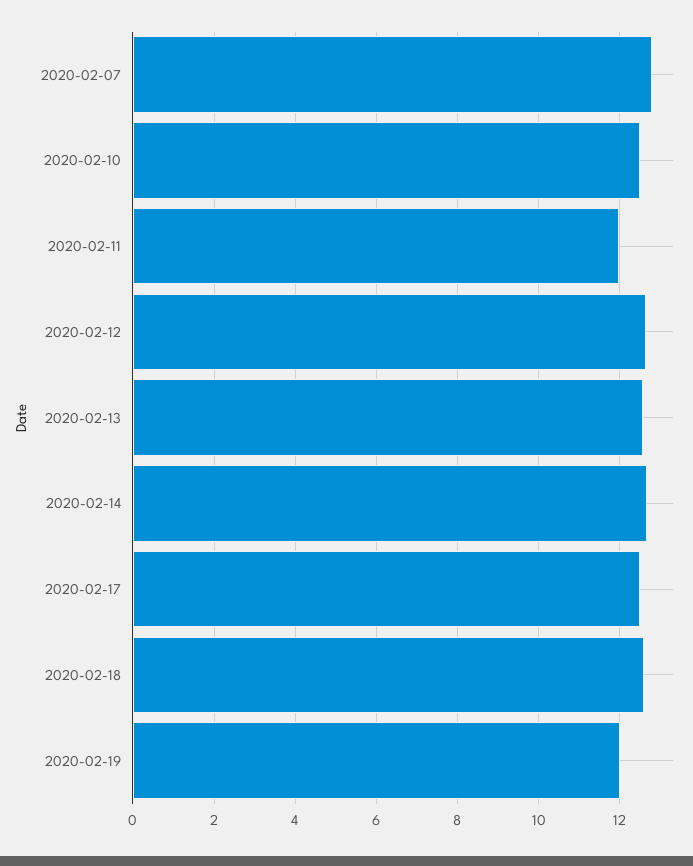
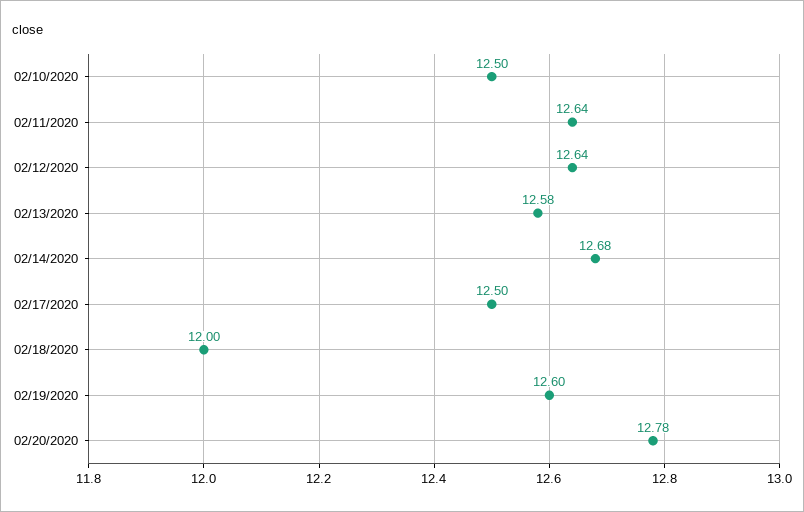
2020-02-07: 12.8 -> none
2020-02-11: 12 -> 12.64
2020-02-18: 12.6 -> 12
2020-02-19: 12 -> 12.6
02/20/2020: none -> 12.78

